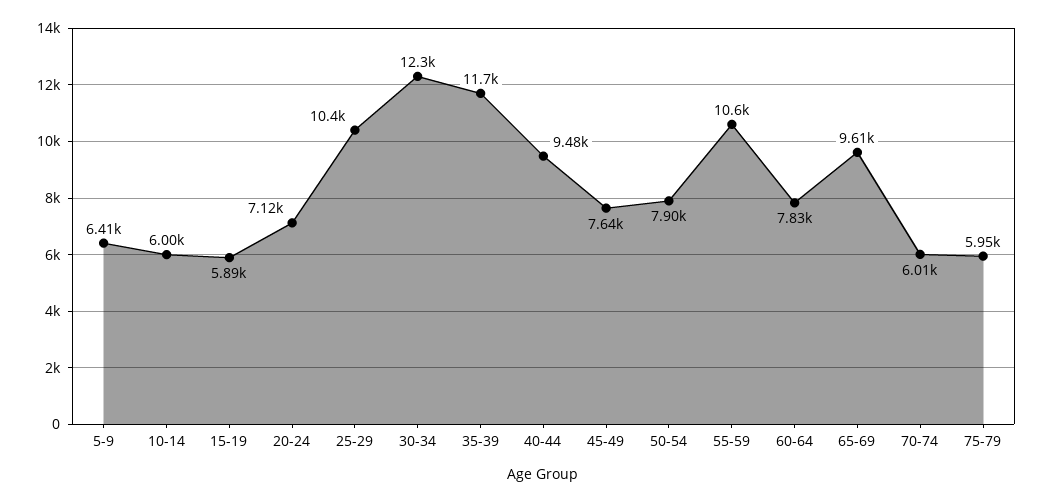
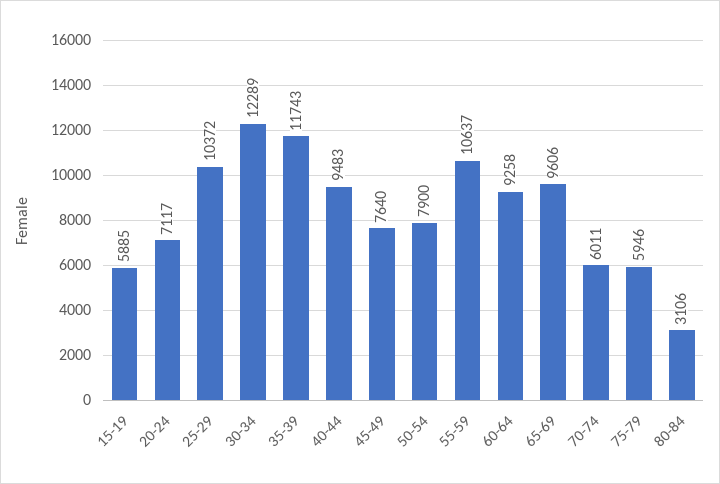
5-9: 6410 -> none
10-14: 6000 -> none
60-64: 7830 -> 9258
80-84: none -> 3106

